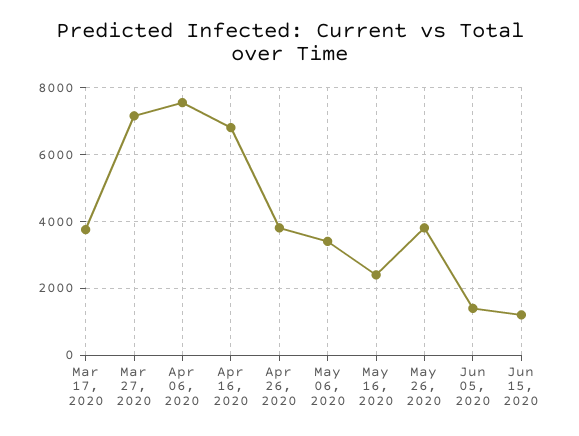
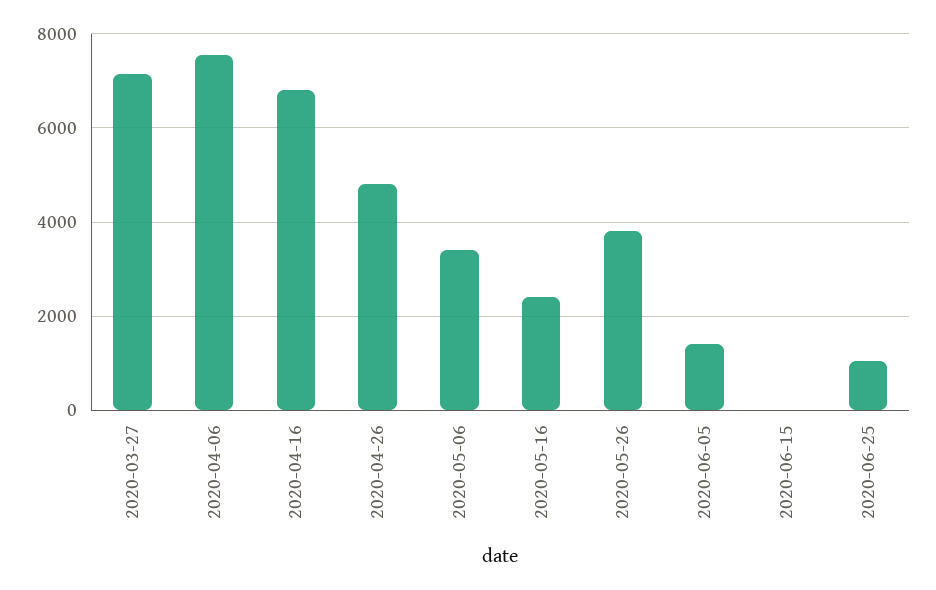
Mar 17, 2020: 3800 -> none
Apr 26, 2020: 3800 -> 4800
Jun 15, 2020: 1200 -> 0
2020-06-25: none -> 1000

